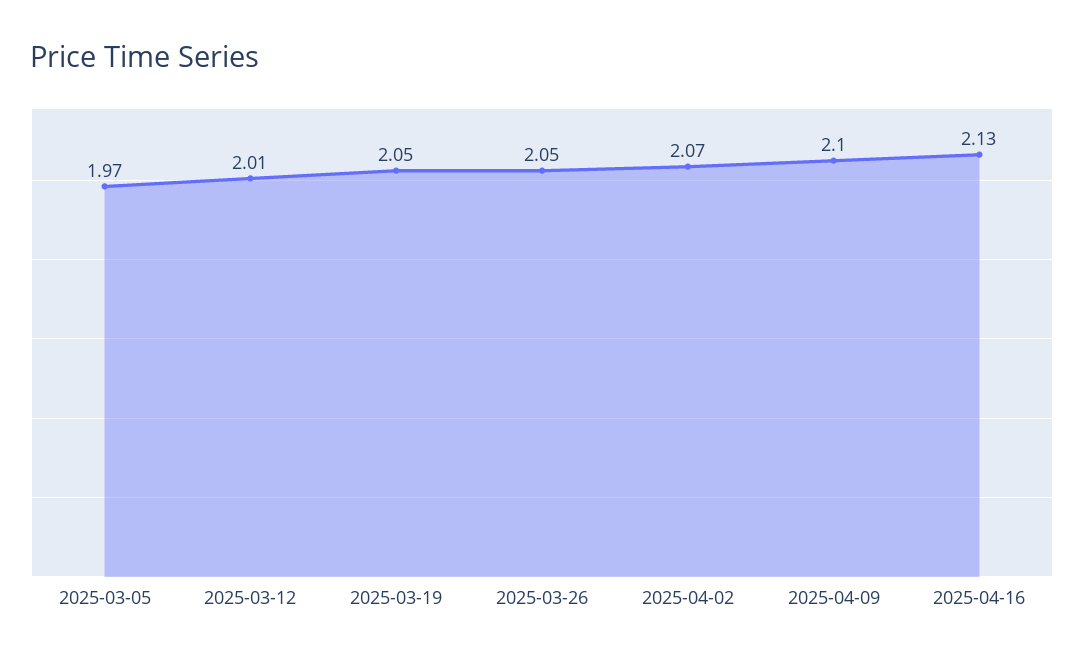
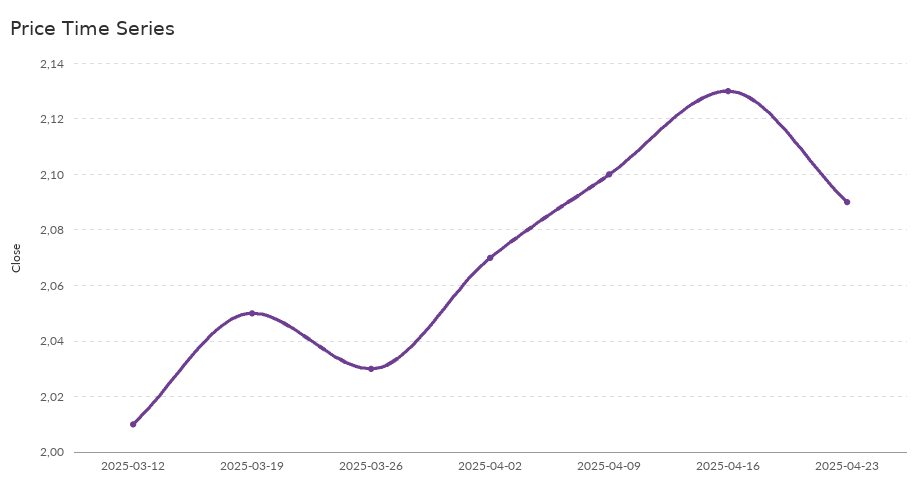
2025-03-05: 1.97 -> none
2025-03-26: 2.05 -> 2.03
2025-04-23: none -> 2.09

